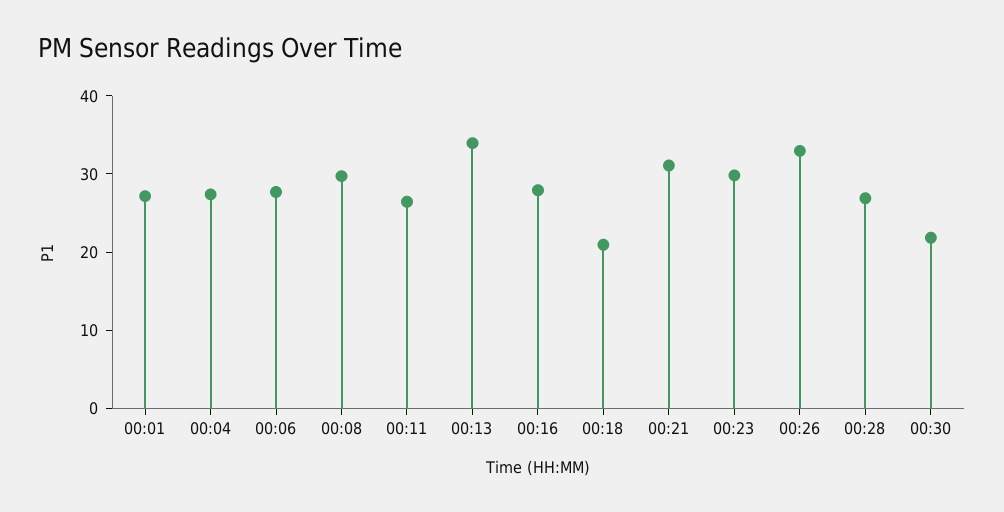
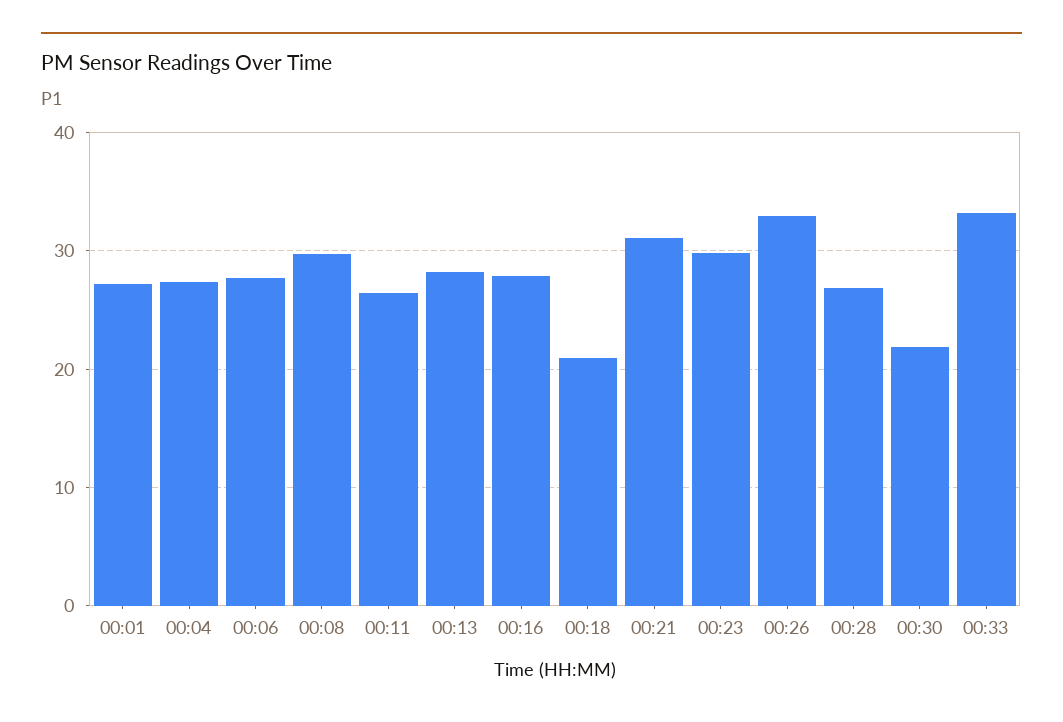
00:13: 34 -> 28
00:33: none -> 33

